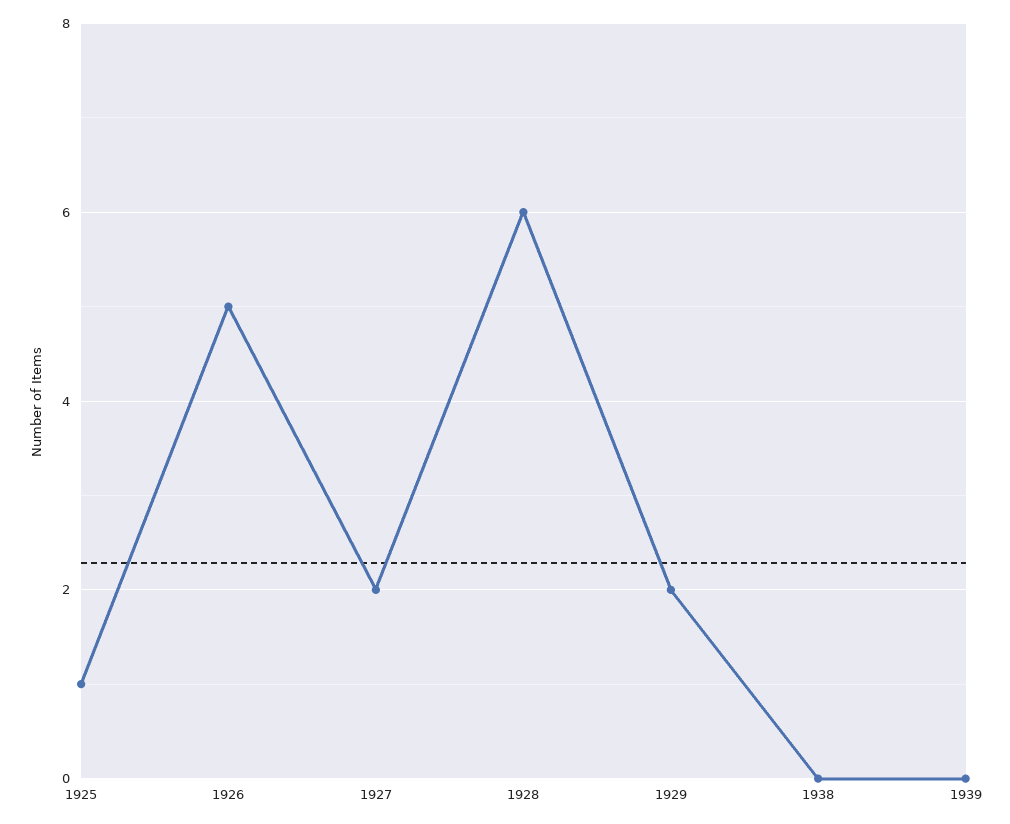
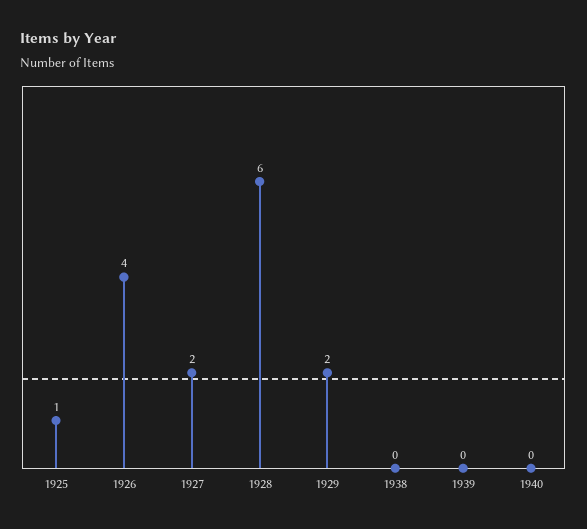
1926: 5 -> 4
1940: none -> 0

